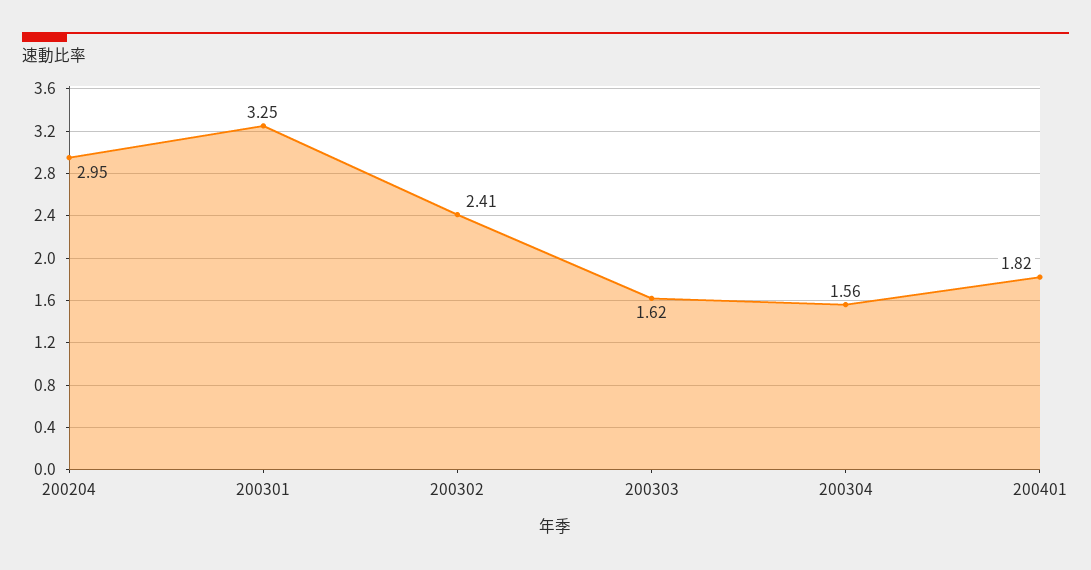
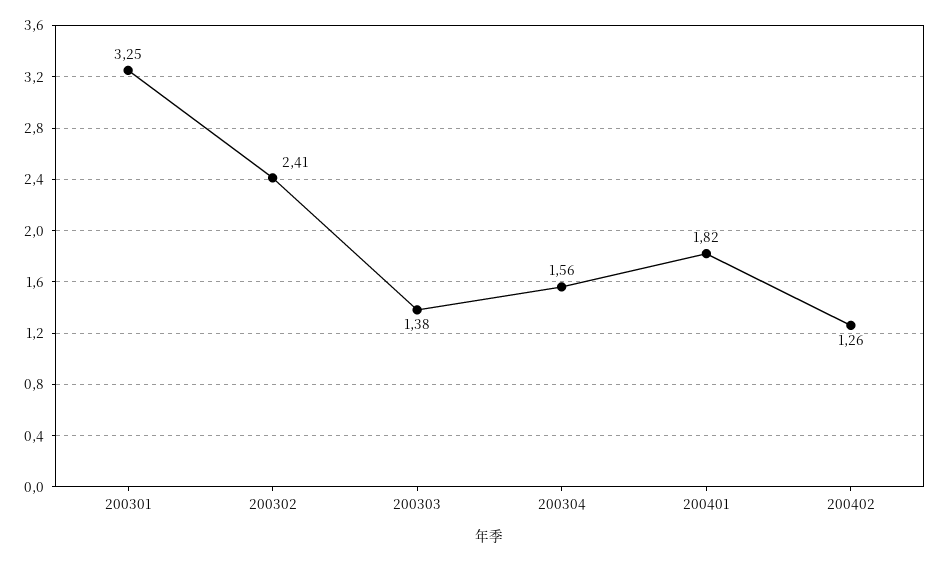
200204: 2.95 -> none
200303: 1.62 -> 1.38
200402: none -> 1.26

